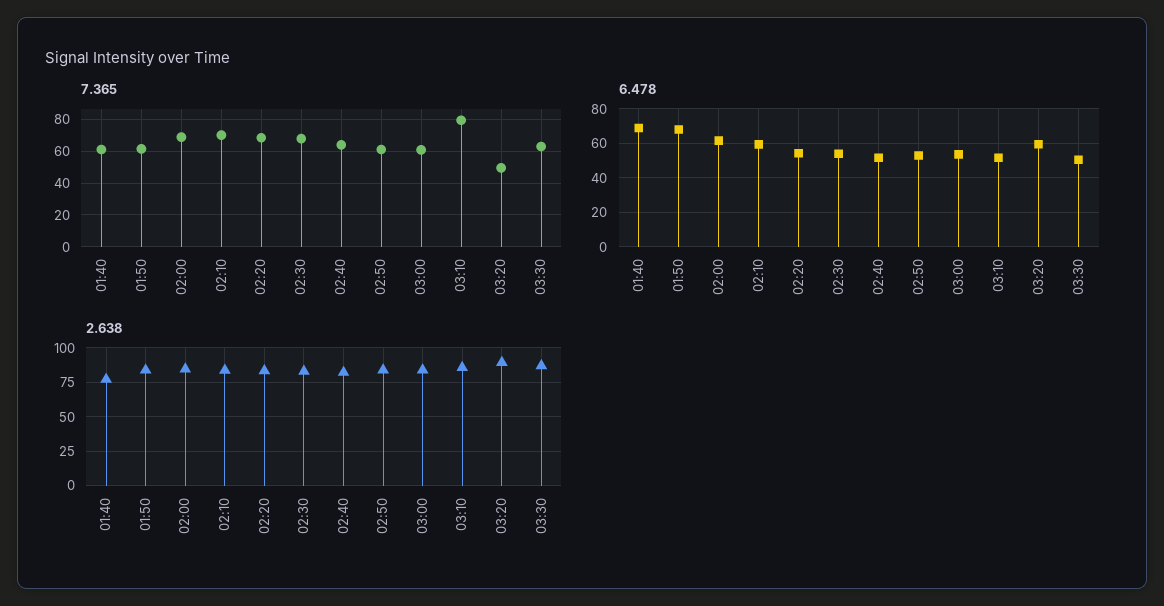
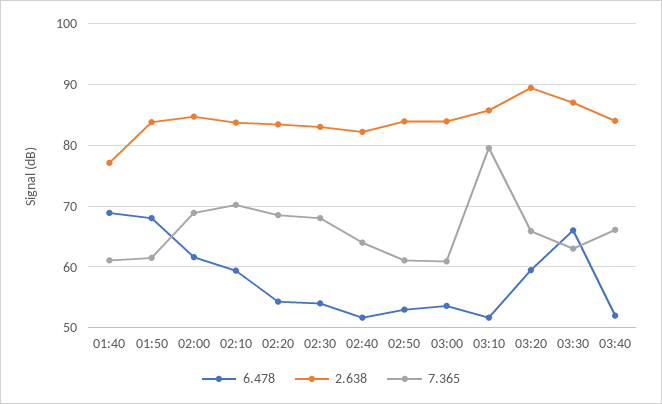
7.365, 03:20: 50 -> 66
6.478, 03:30: 50 -> 66
6.478, 03:40: none -> 52
2.638, 03:40: none -> 84
7.365, 03:40: none -> 66

